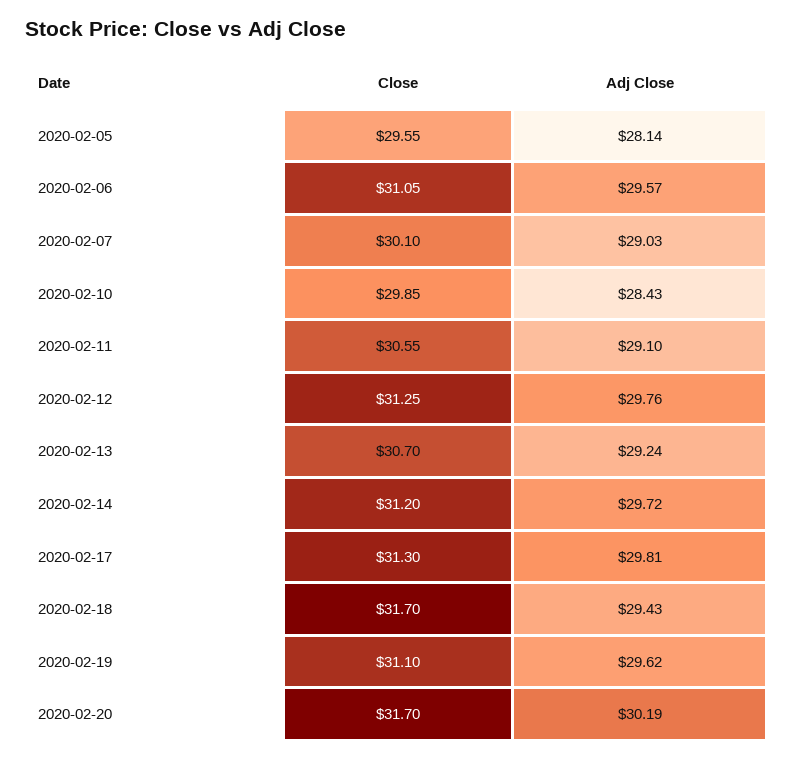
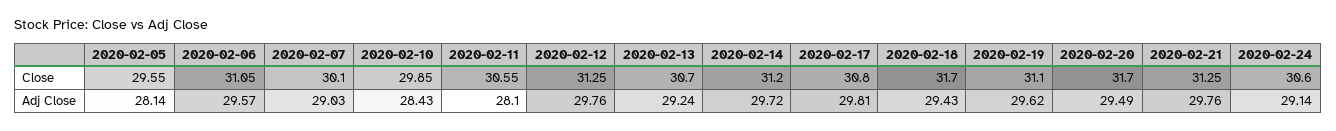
Adj Close, 2020-02-11: 29.1 -> 28.1
Close, 2020-02-17: 31.3 -> 30.8
Adj Close, 2020-02-20: 30.19 -> 29.49
Close, 2020-02-21: none -> 31.25
Close, 2020-02-24: none -> 30.6
Adj Close, 2020-02-21: none -> 29.76
Adj Close, 2020-02-24: none -> 29.14

